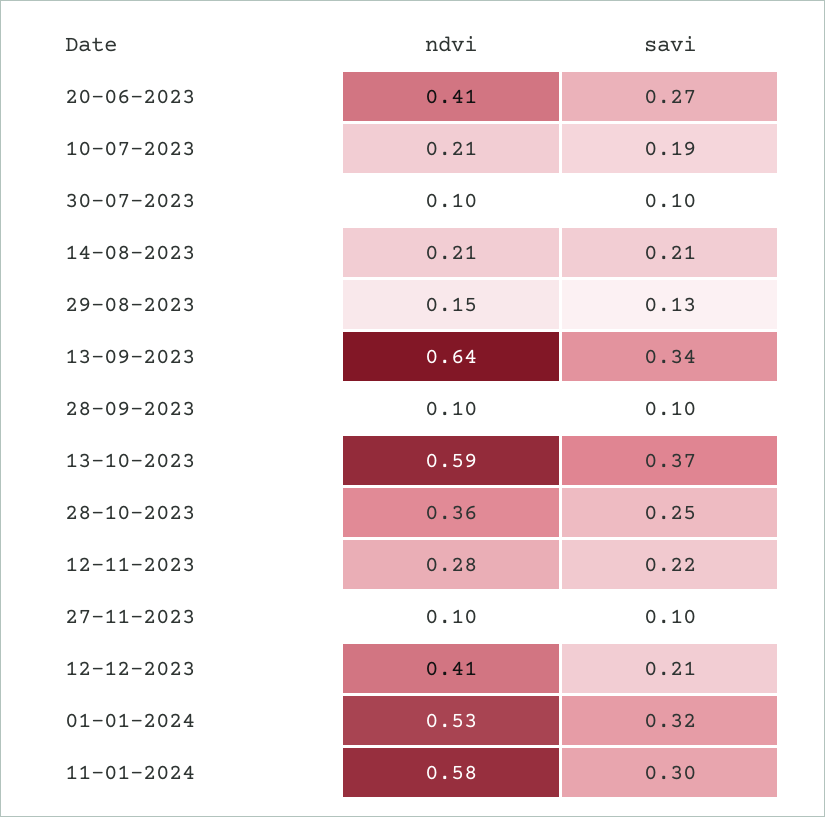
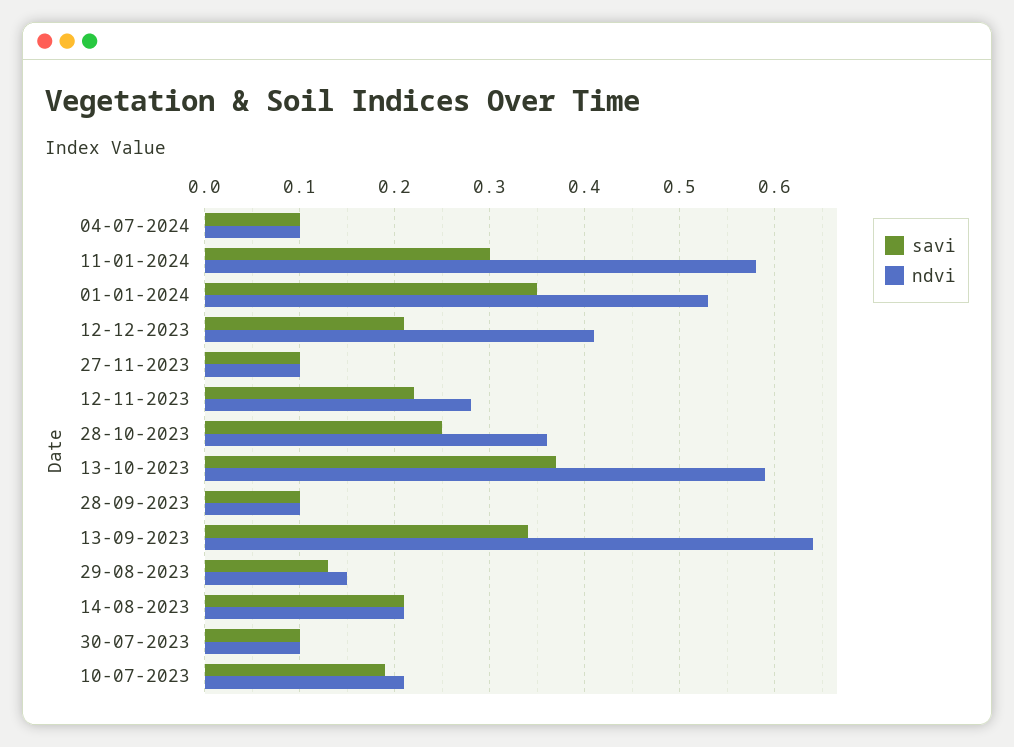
ndvi, 20-06-2023: 0.41 -> none
savi, 20-06-2023: 0.27 -> none
savi, 01-01-2024: 0.32 -> 0.35
savi, 04-07-2024: none -> 0.1
ndvi, 04-07-2024: none -> 0.1

